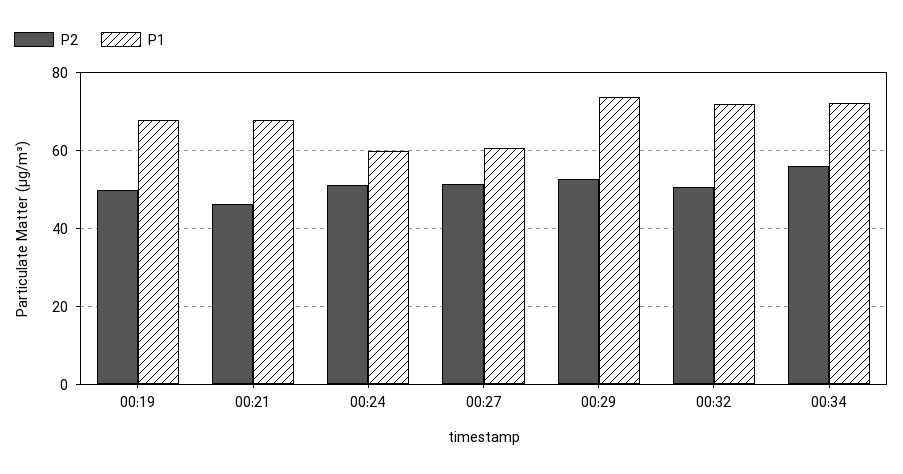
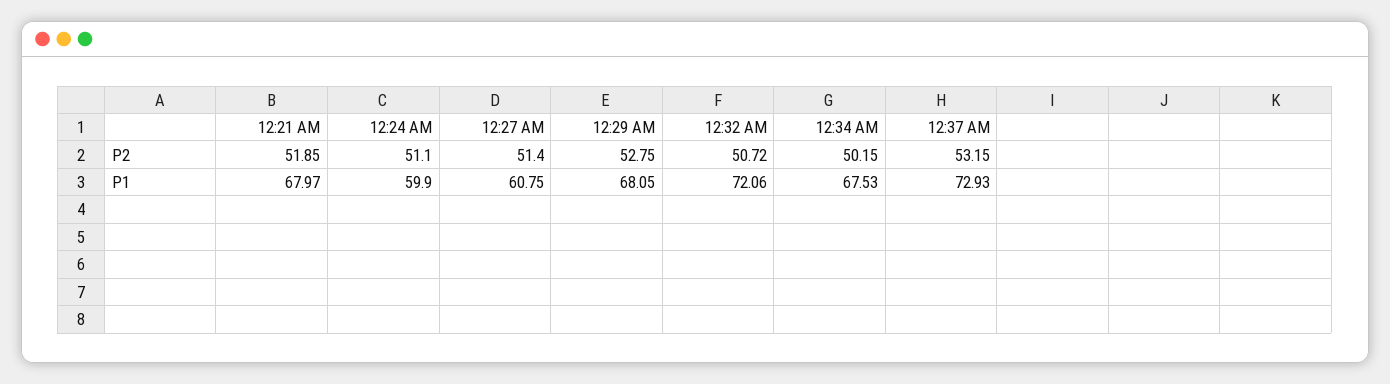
P2, 00:19: 50 -> none
P1, 00:19: 68 -> none
P2, 00:21: 46 -> 51.85
P1, 00:29: 74 -> 68.05
P2, 00:34: 56 -> 50.15
P1, 00:34: 72 -> 67.53
P2, 12:37 AM: none -> 53.15
P1, 12:37 AM: none -> 72.93

